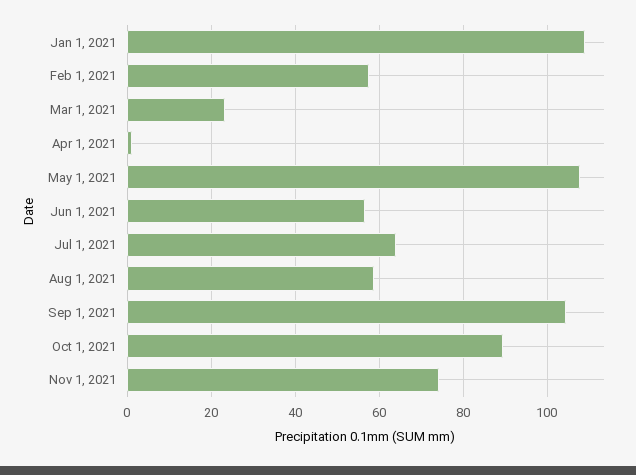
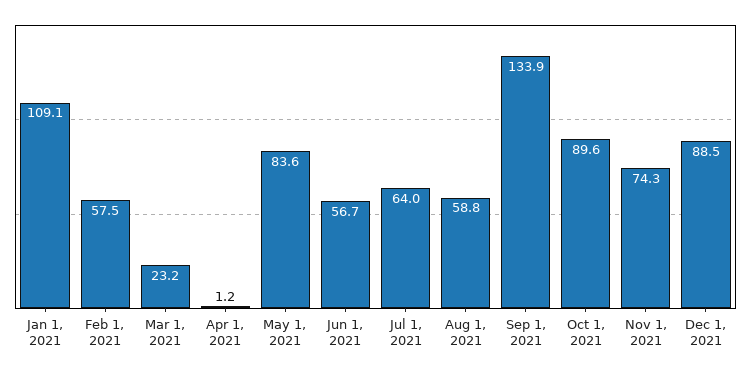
May 1, 2021: 108 -> 83.6
Sep 1, 2021: 104 -> 133.9
Dec 1, 2021: none -> 88.5

